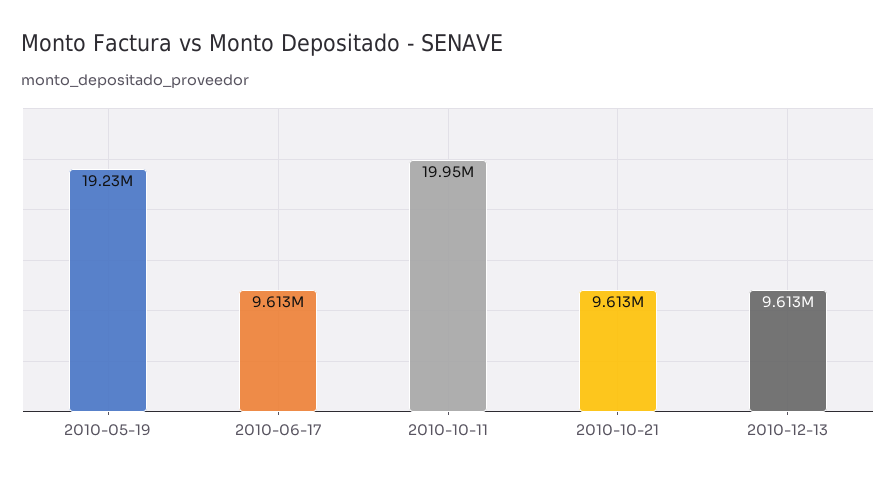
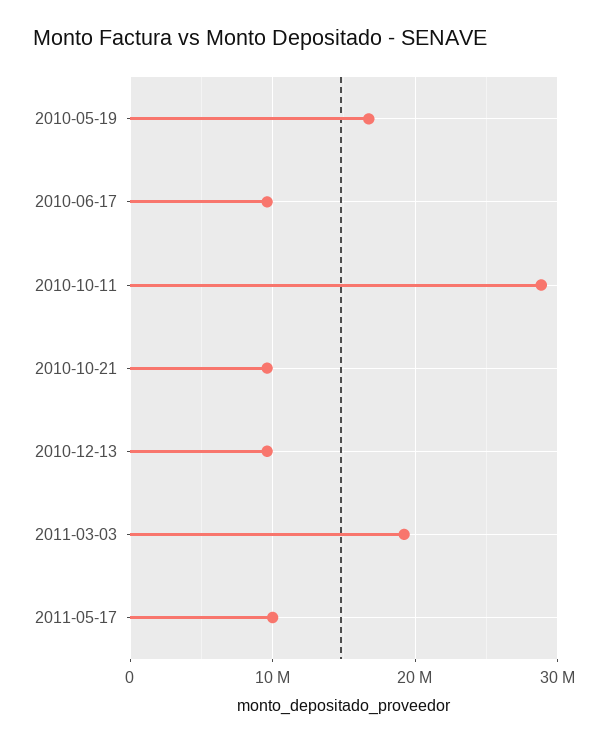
2010-05-19: 19230000 -> 17000000
2010-10-11: 19950000 -> 29000000
2011-03-03: none -> 19000000
2011-05-17: none -> 10000000

